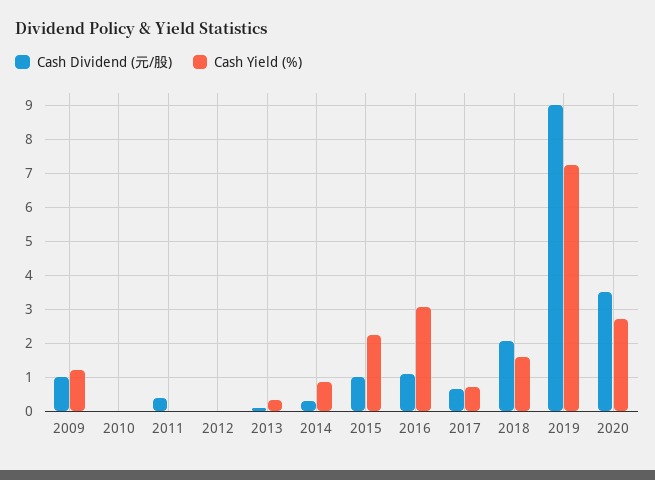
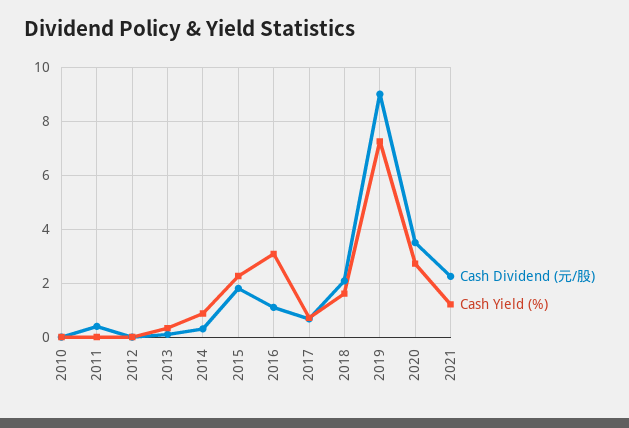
Cash Dividend (元/股), 2009: 1 -> none
Cash Yield (%), 2009: 1.2 -> none
Cash Dividend (元/股), 2015: 1 -> 1.75
Cash Dividend (元/股), 2021: none -> 2.25
Cash Yield (%), 2021: none -> 1.25

